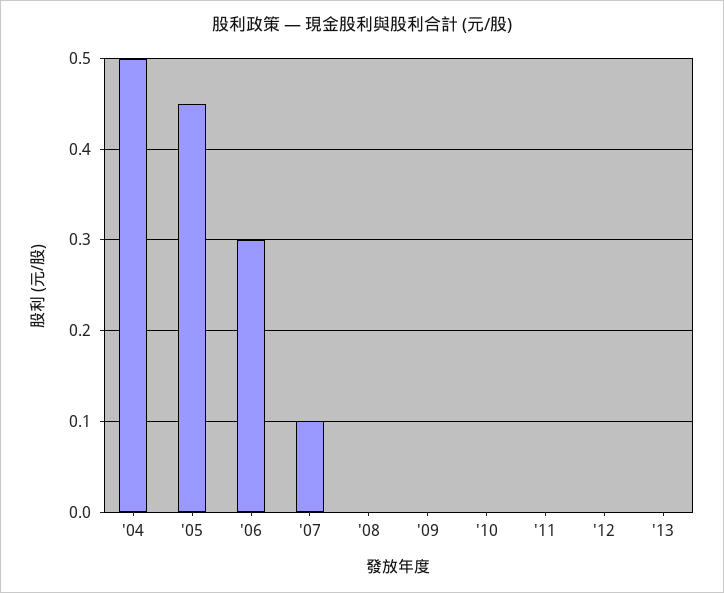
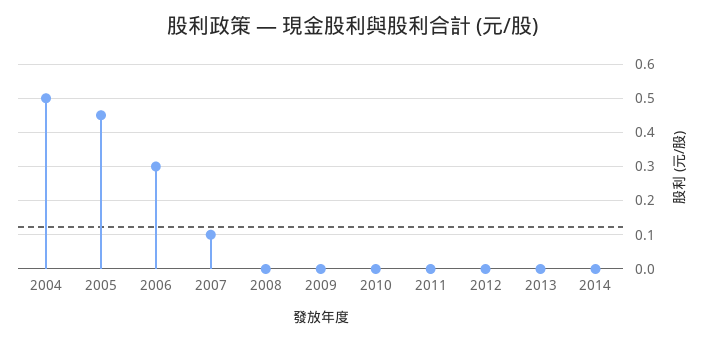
2014: none -> 0

